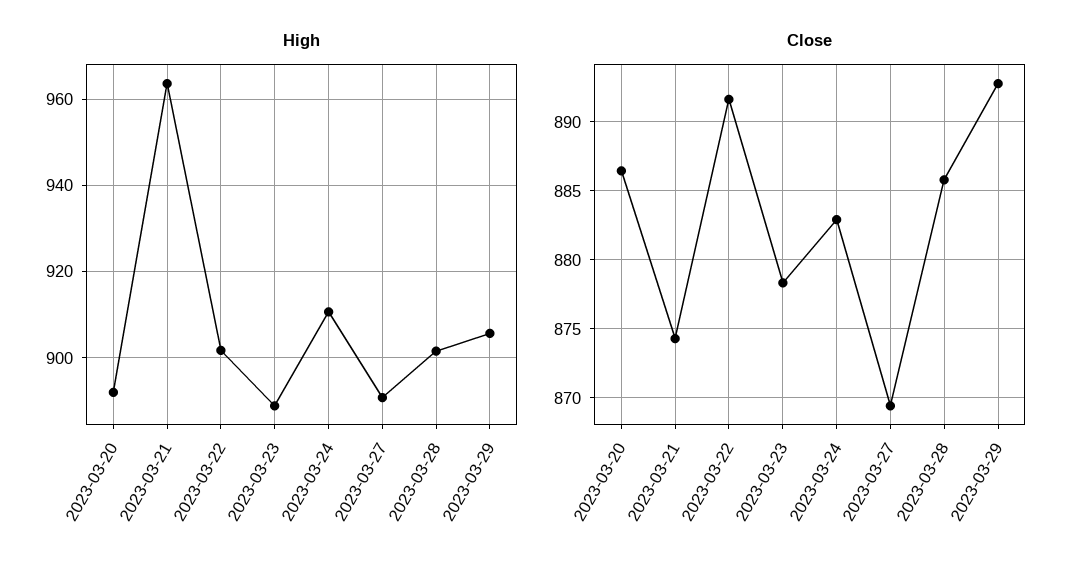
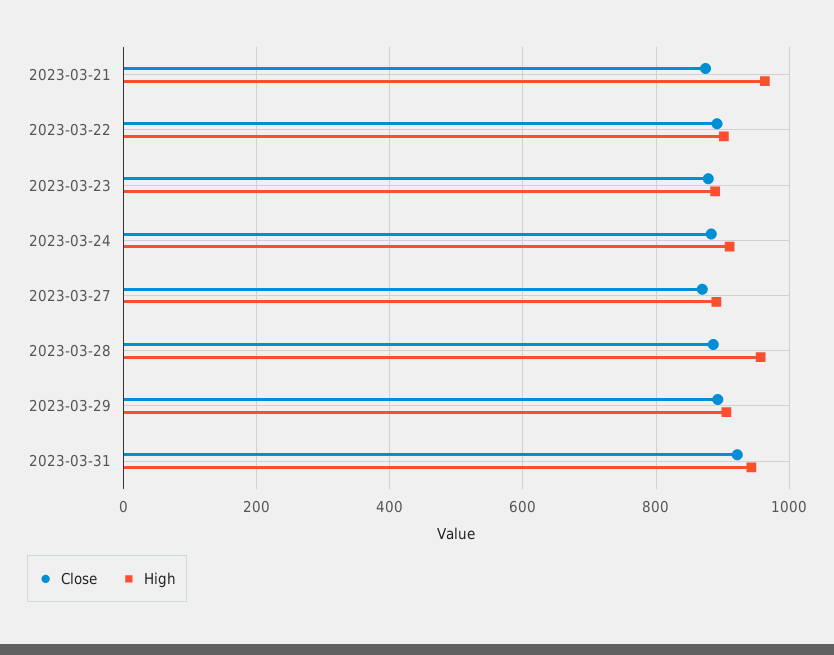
High, 2023-03-20: 892 -> none
High, 2023-03-28: 902 -> 960
Close, 2023-03-20: 886.5 -> none
Close, 2023-03-31: none -> 920
High, 2023-03-31: none -> 940

